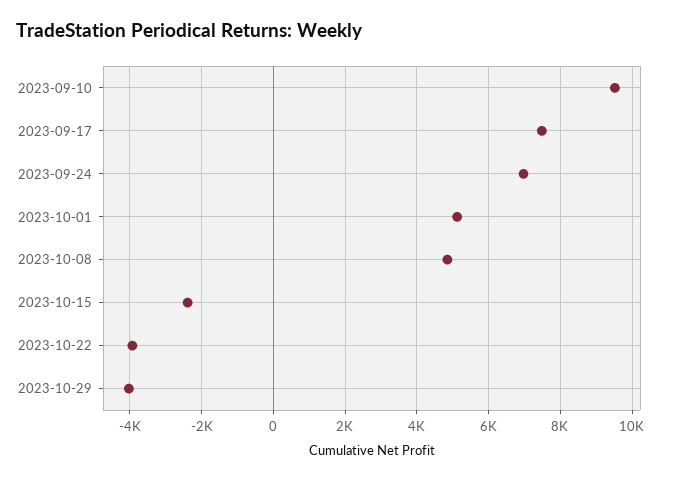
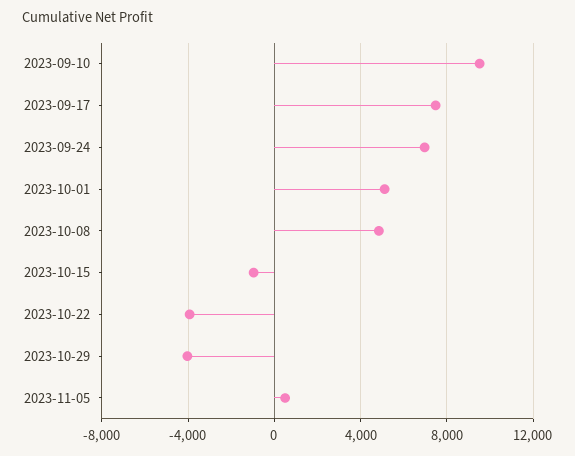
2023-10-15: -2400 -> -1000
2023-11-05: none -> 500

